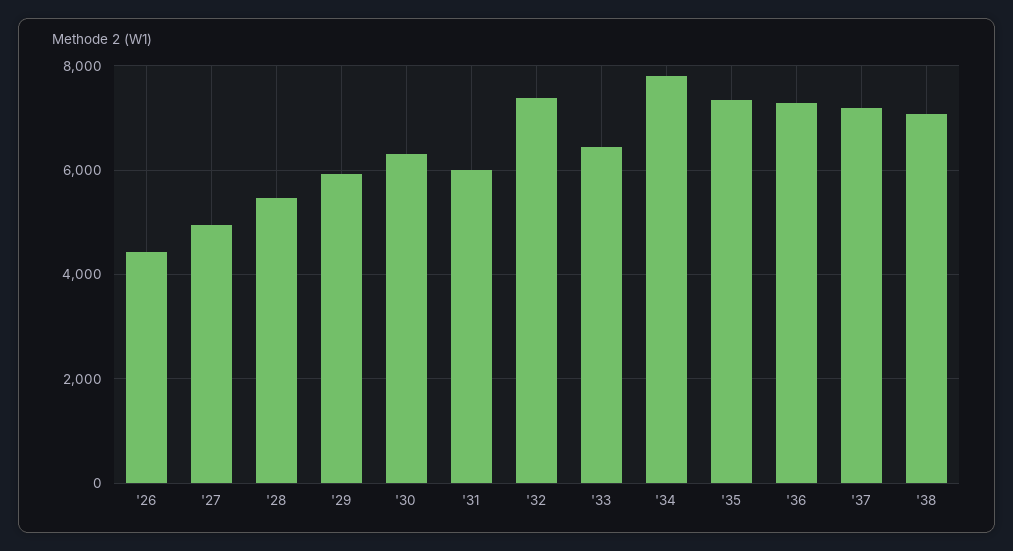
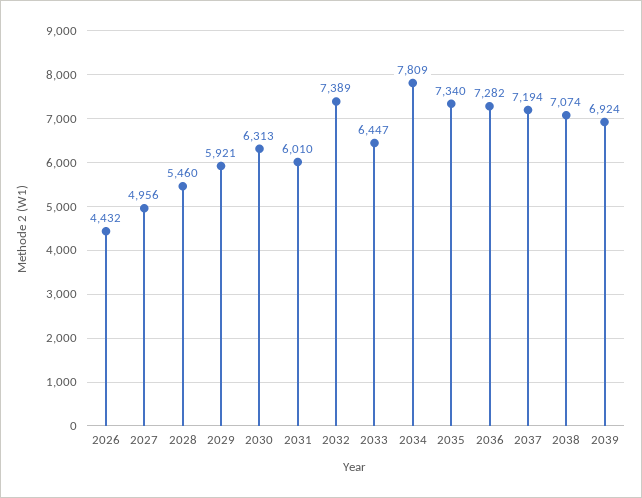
2039: none -> 6924

